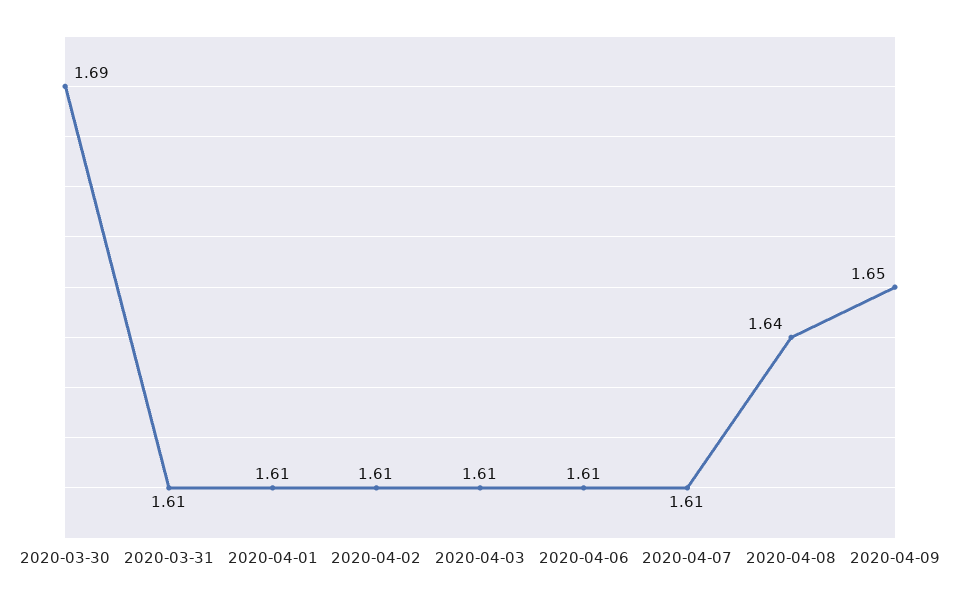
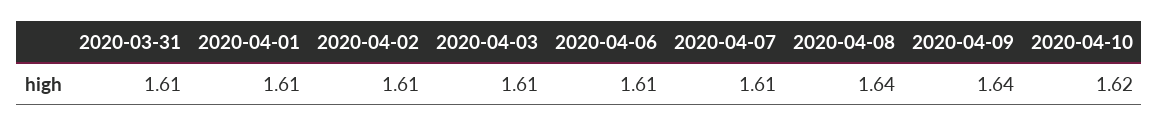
2020-03-30: 1.69 -> none
2020-04-09: 1.65 -> 1.64
2020-04-10: none -> 1.62

